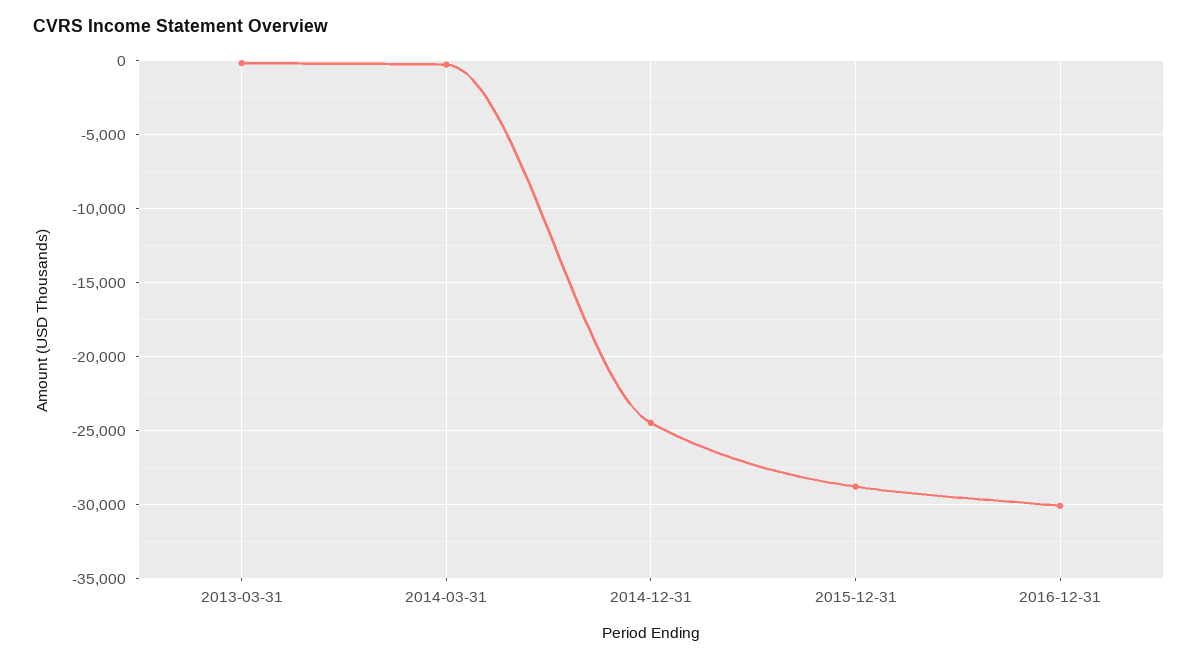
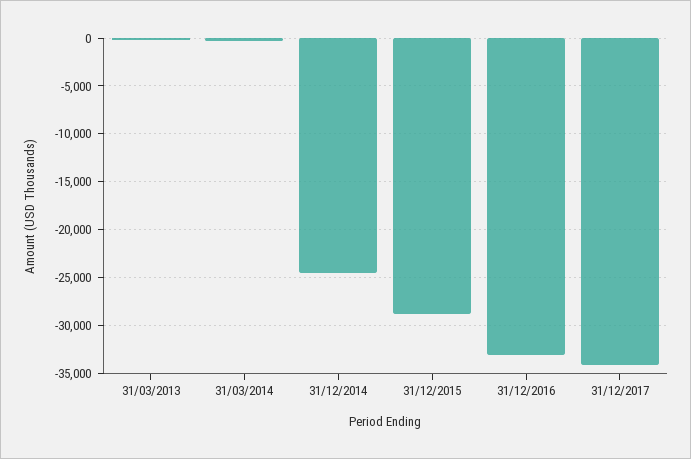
2016-12-31: -30000 -> -33000
31/12/2017: none -> -34000

